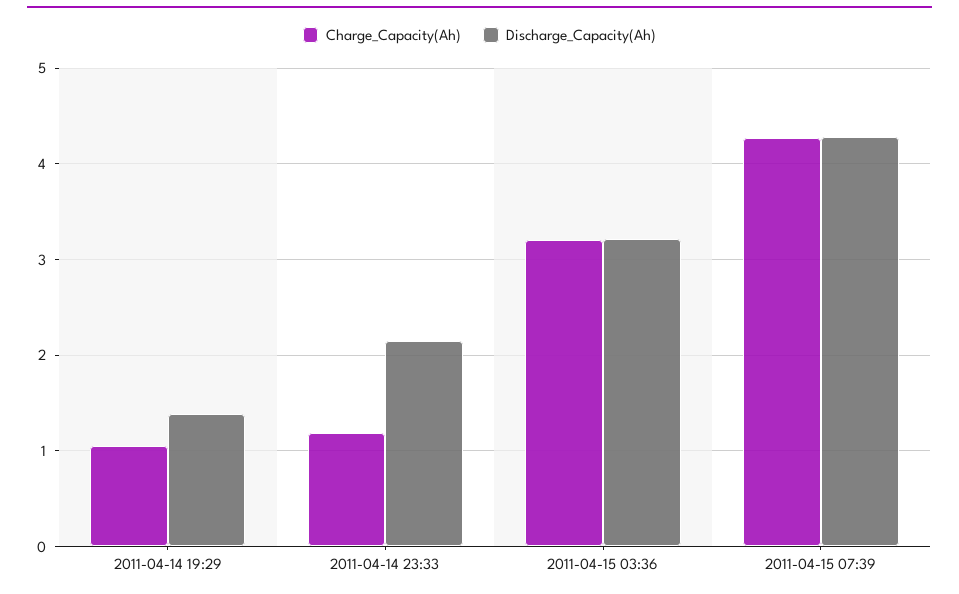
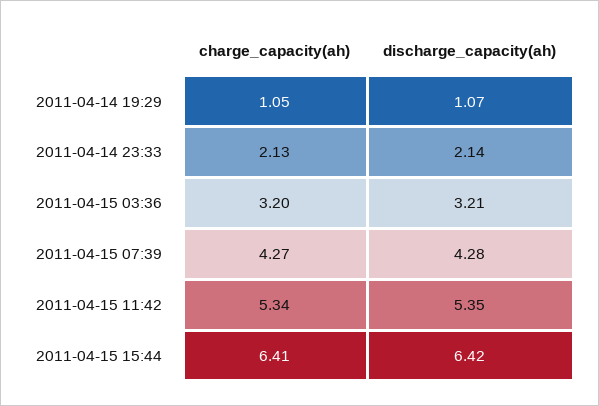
Discharge_Capacity(Ah), 2011-04-14 19:29: 1.4 -> 1.07
Charge_Capacity(Ah), 2011-04-14 23:33: 1.2 -> 2.13
Charge_Capacity(Ah), 2011-04-15 11:42: none -> 5.34
Discharge_Capacity(Ah), 2011-04-15 11:42: none -> 5.35
Charge_Capacity(Ah), 2011-04-15 15:44: none -> 6.41
Discharge_Capacity(Ah), 2011-04-15 15:44: none -> 6.42

